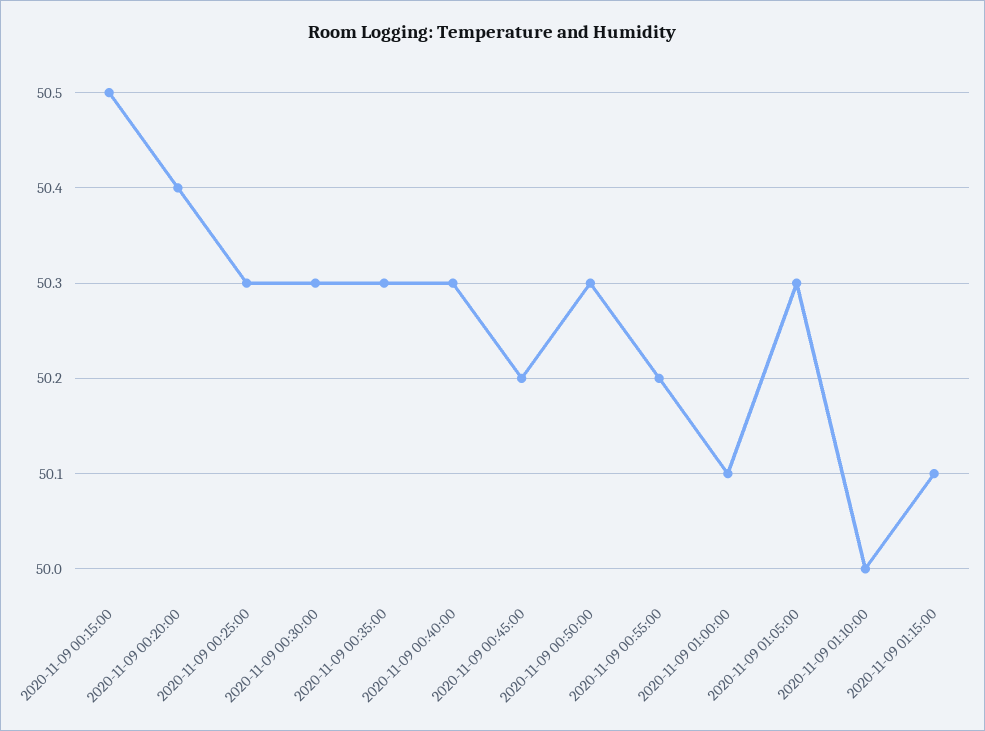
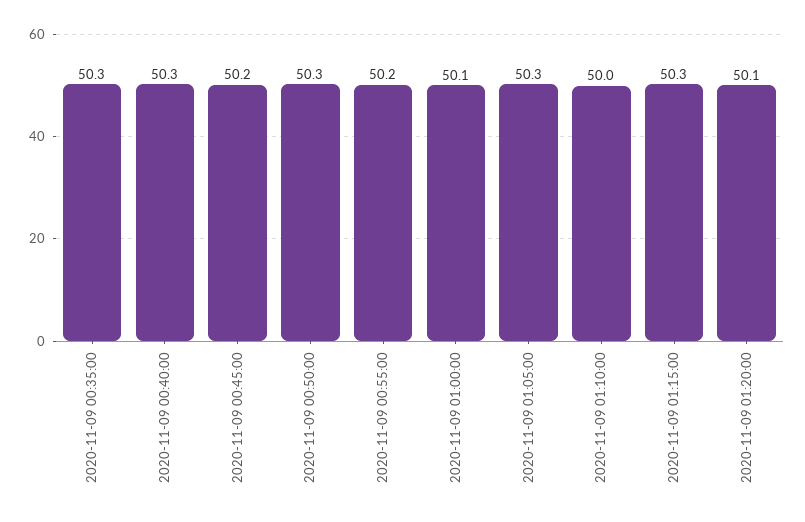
2020-11-09 00:15:00: 50.5 -> none
2020-11-09 00:20:00: 50.4 -> none
2020-11-09 00:25:00: 50.3 -> none
2020-11-09 00:30:00: 50.3 -> none
2020-11-09 01:15:00: 50.1 -> 50.3
2020-11-09 01:20:00: none -> 50.1

